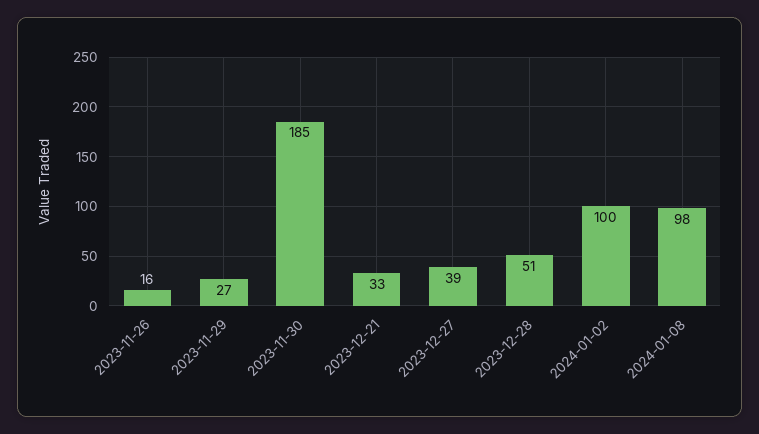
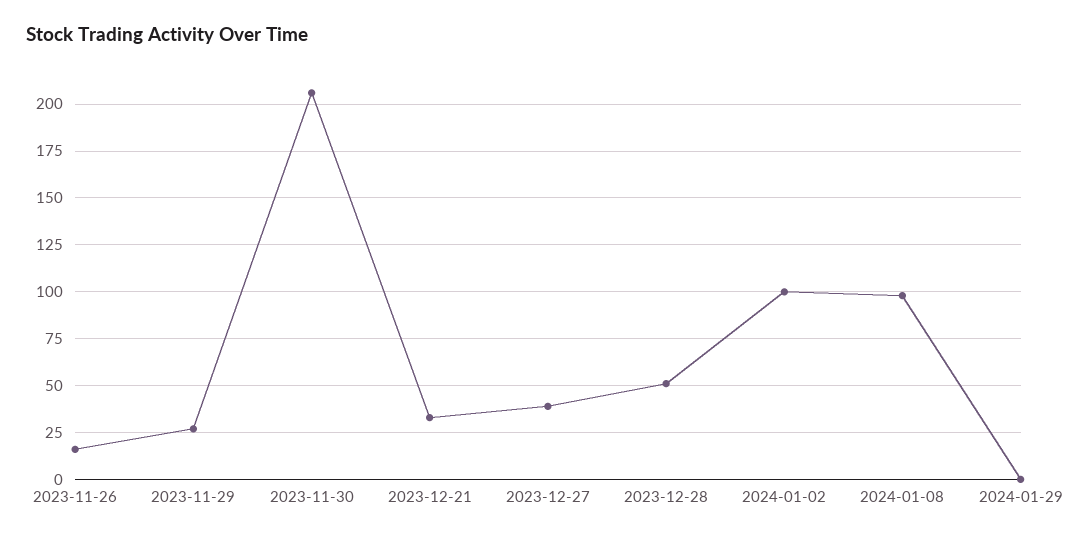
2023-11-30: 185 -> 205
2024-01-29: none -> 0

